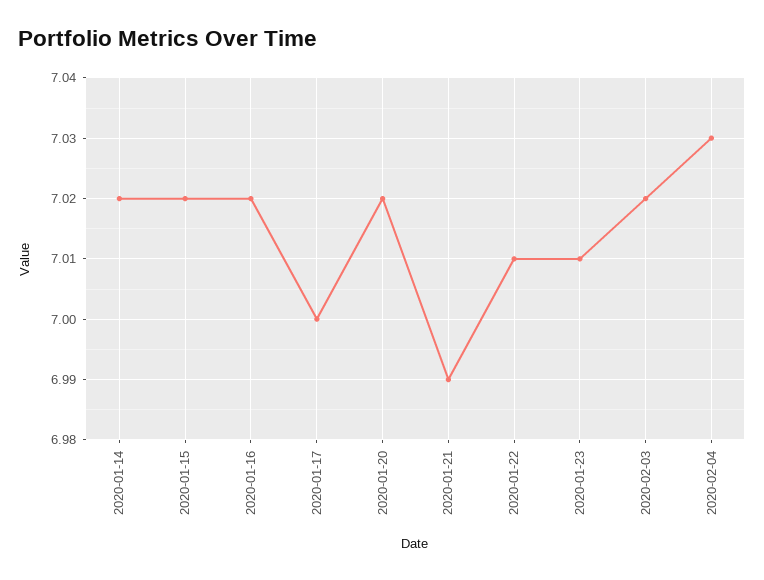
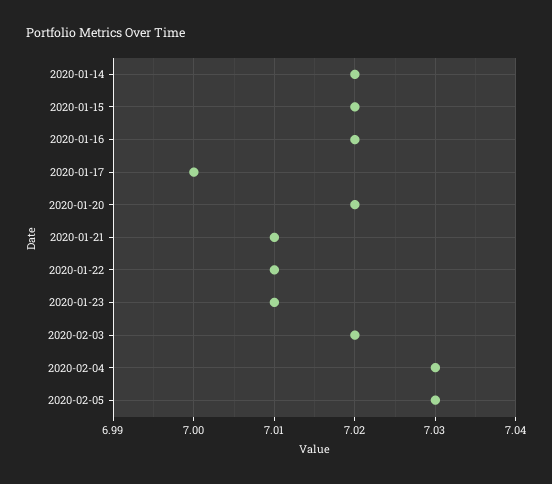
2020-01-21: 6.99 -> 7.01
2020-02-05: none -> 7.03

